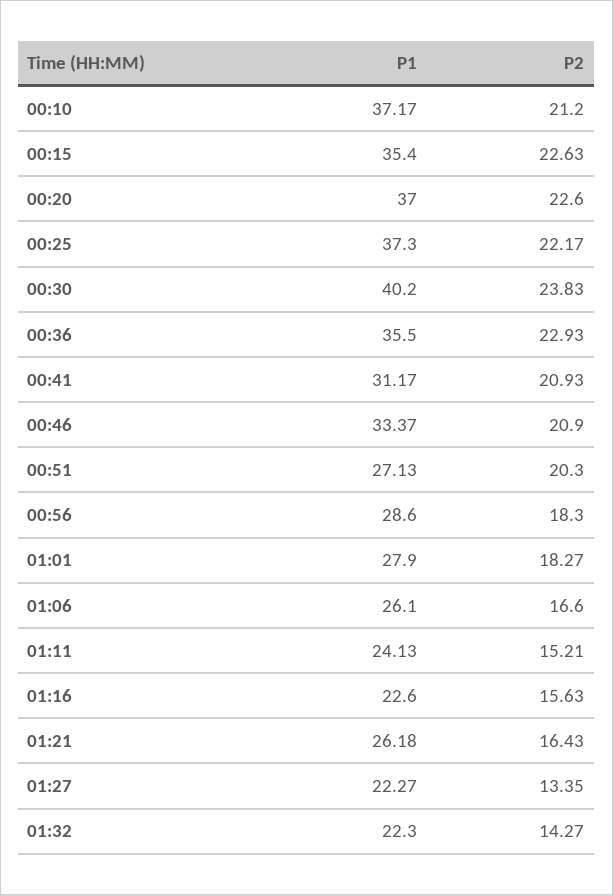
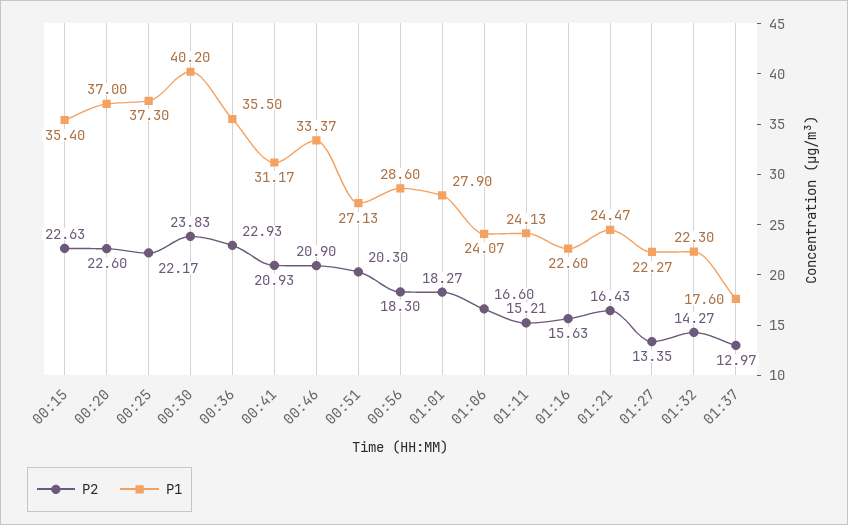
P1, 00:10: 37.17 -> none
P2, 00:10: 21.2 -> none
P1, 01:06: 26.1 -> 24.07
P1, 01:21: 26.18 -> 24.47
P2, 01:37: none -> 12.97
P1, 01:37: none -> 17.6

